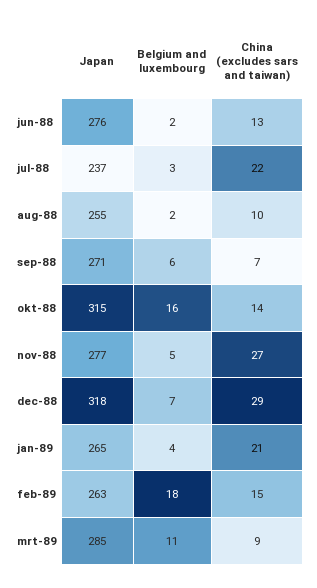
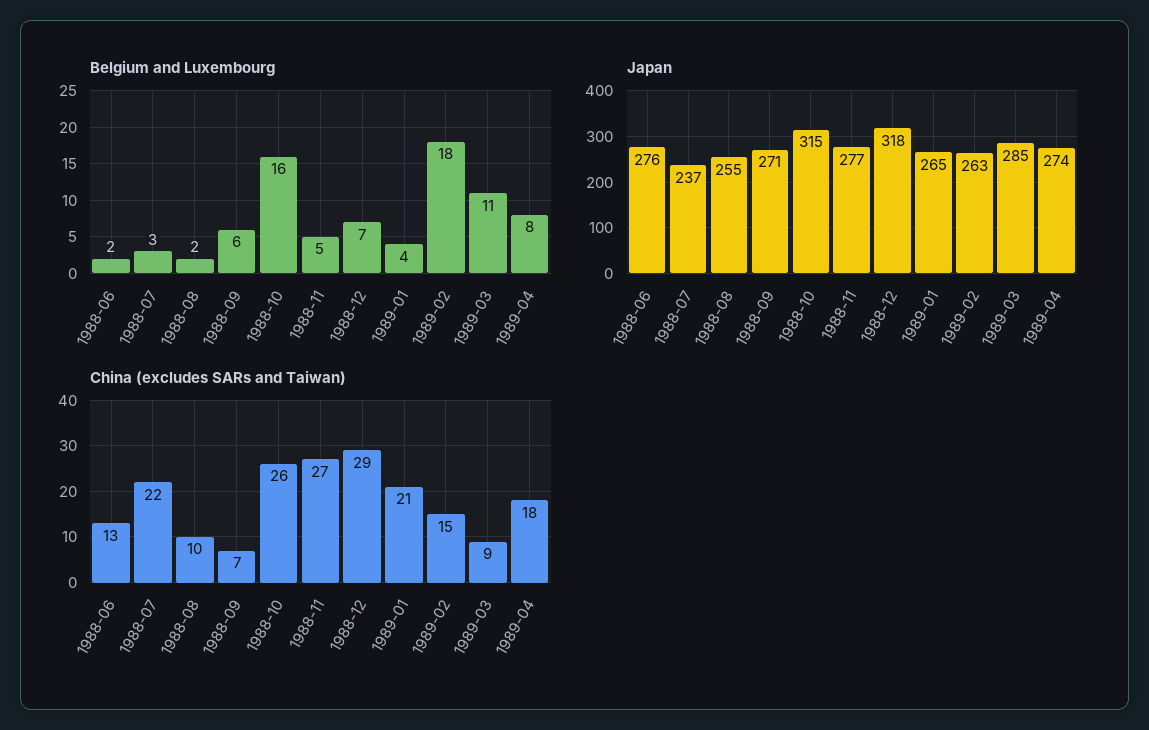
China (excludes sars and taiwan), okt-88: 14 -> 26
Belgium and luxembourg, 1989-04: none -> 8
Japan, 1989-04: none -> 274
China (excludes sars and taiwan), 1989-04: none -> 18

